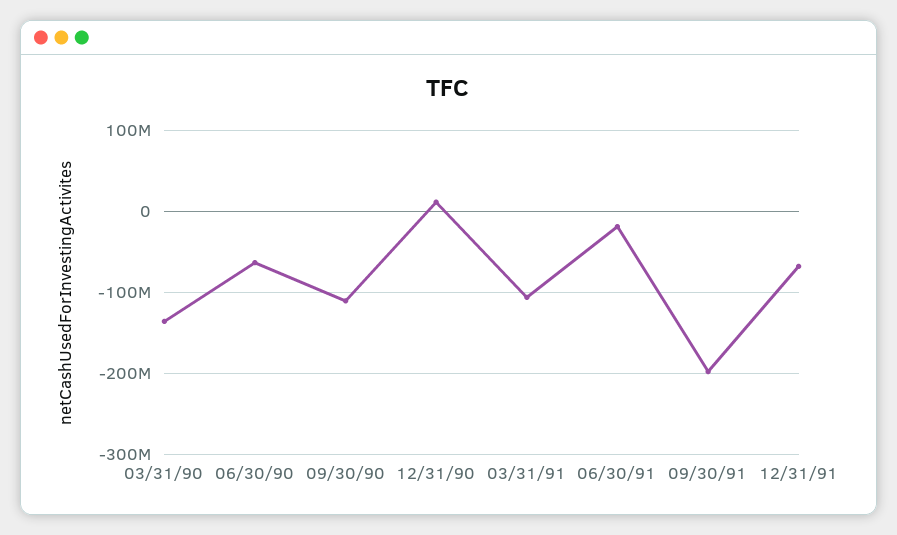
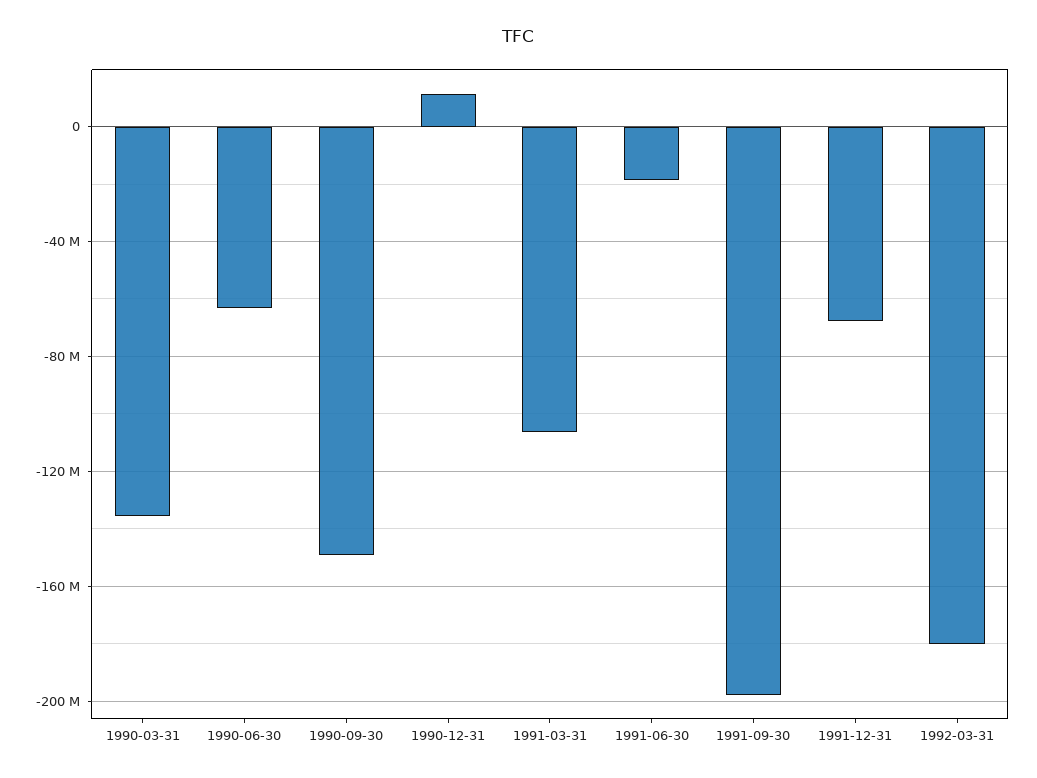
09/30/90: -110000000 -> -150000000
1992-03-31: none -> -180000000

